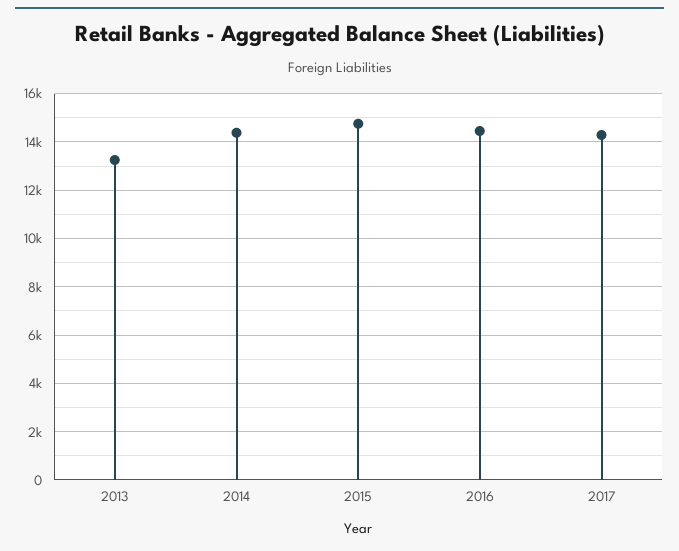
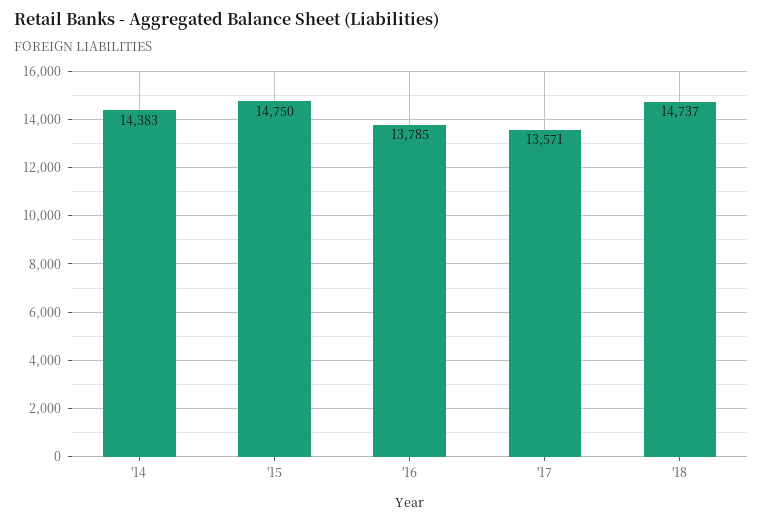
2013: 13250 -> none
2016: 14500 -> 13785
2017: 14250 -> 13571
'18: none -> 14737

